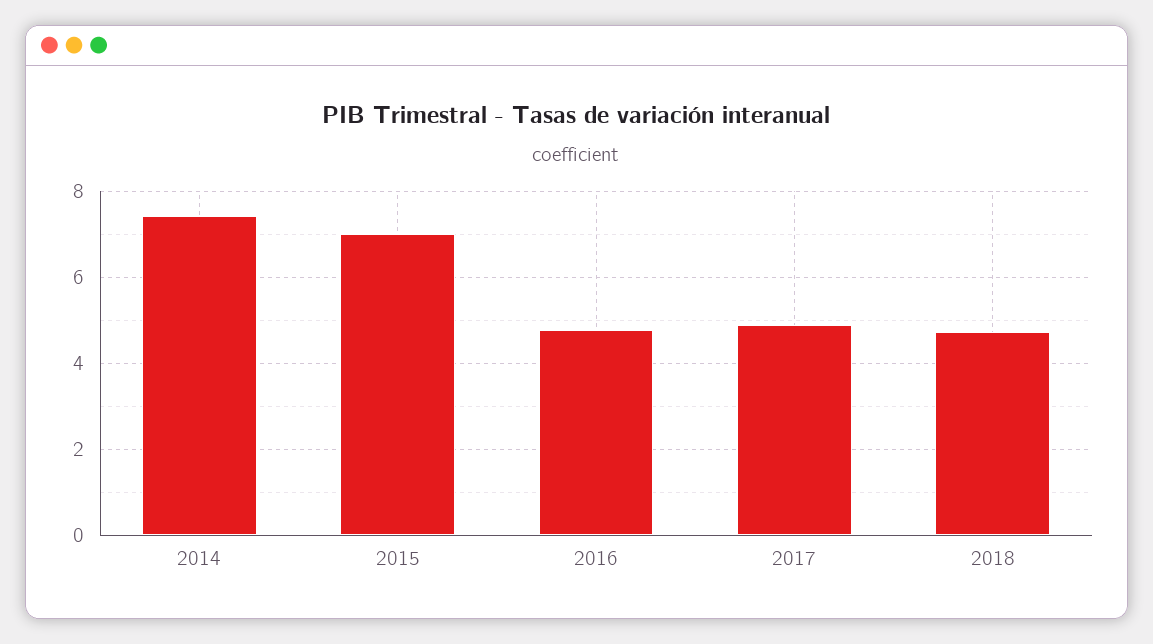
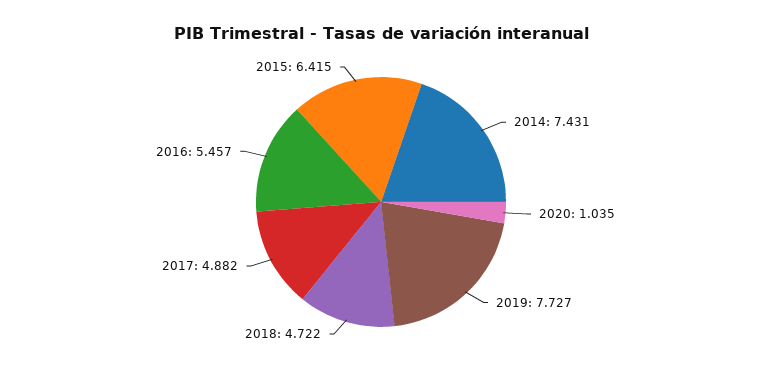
2015: 7 -> 6.415
2016: 4.8 -> 5.457
2020: none -> 1.035
2019: none -> 7.727

